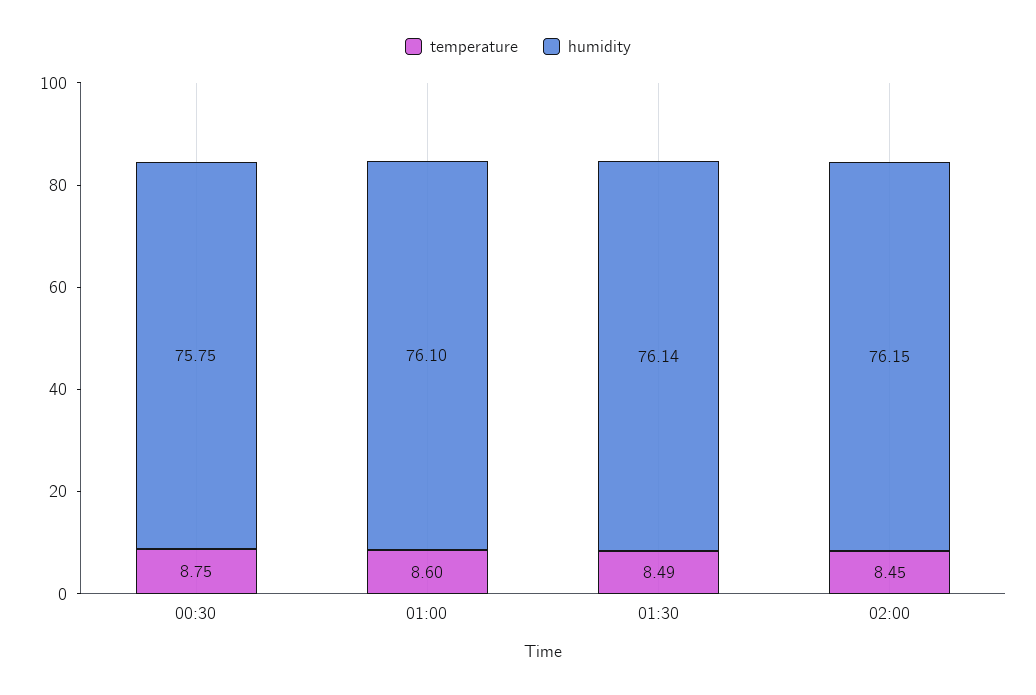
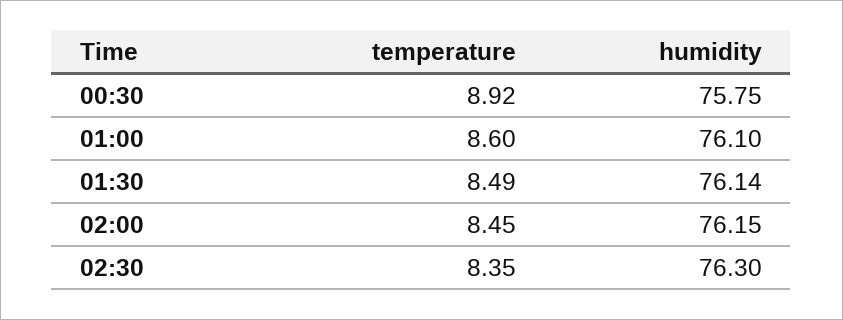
temperature, 00:30: 8.75 -> 8.92
temperature, 02:30: none -> 8.35
humidity, 02:30: none -> 76.3

